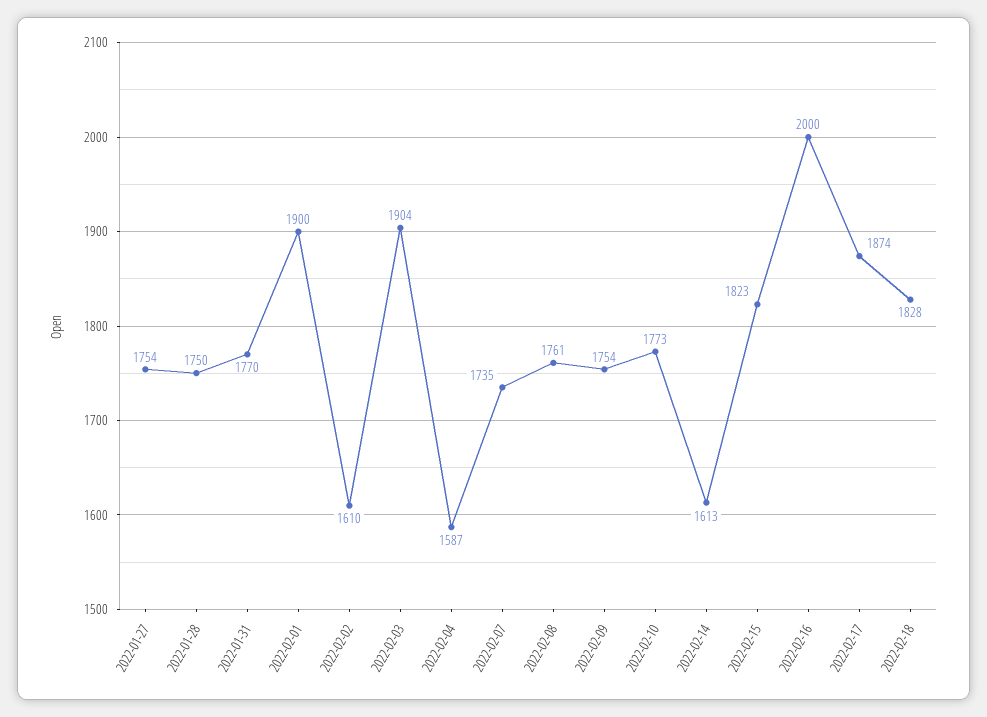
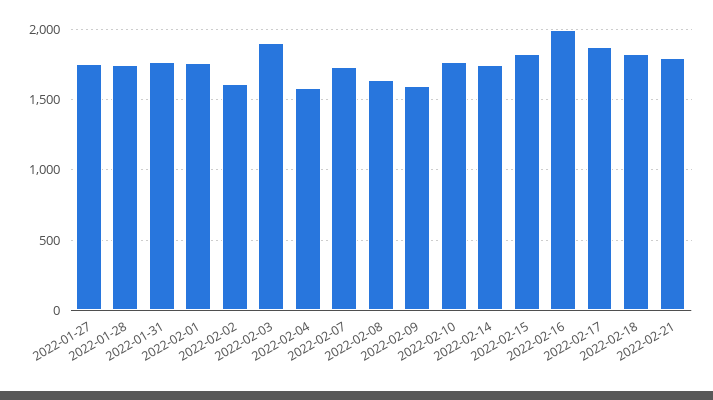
2022-02-01: 1900 -> 1750
2022-02-08: 1761 -> 1650
2022-02-09: 1754 -> 1600
2022-02-14: 1613 -> 1750
2022-02-21: none -> 1800

